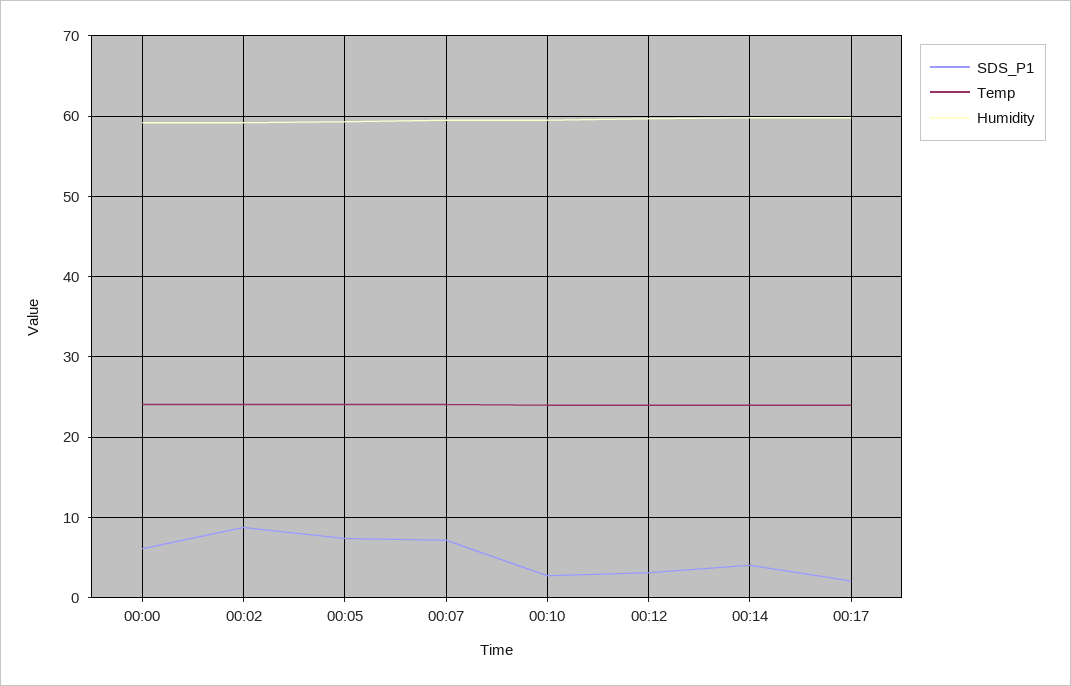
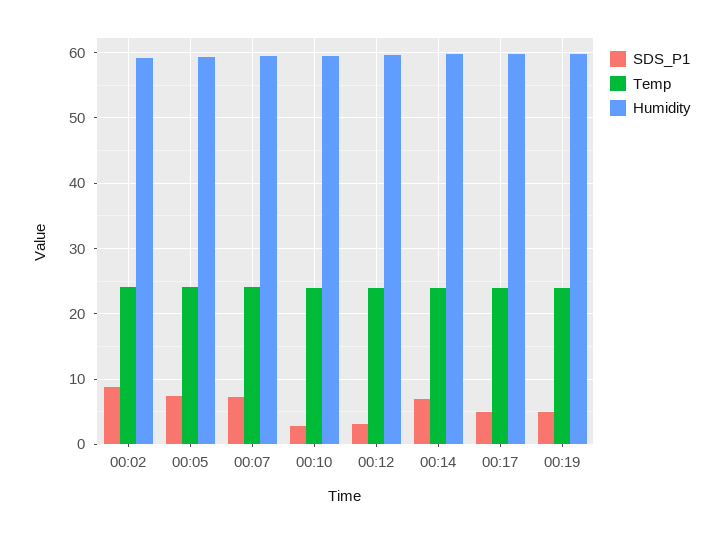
SDS_P1, 00:00: 6 -> none
Temp, 00:00: 24 -> none
Humidity, 00:00: 59 -> none
SDS_P1, 00:14: 4 -> 7
SDS_P1, 00:17: 2 -> 5
SDS_P1, 00:19: none -> 5
Temp, 00:19: none -> 24
Humidity, 00:19: none -> 60

